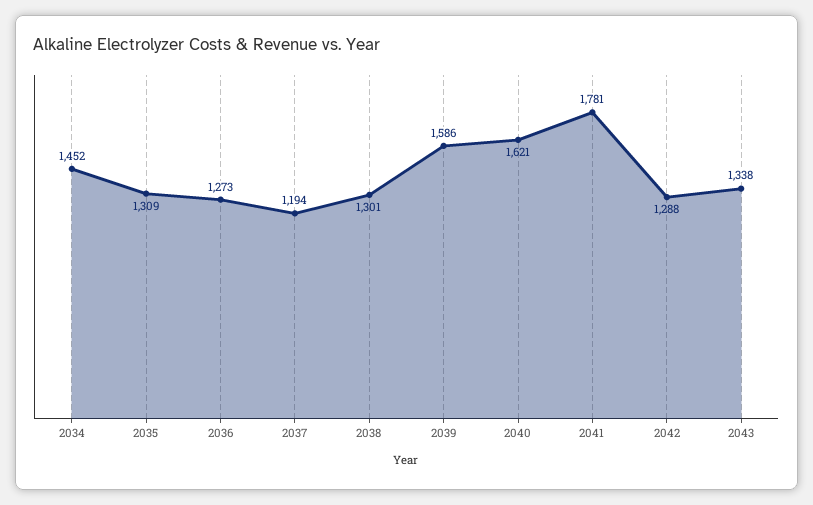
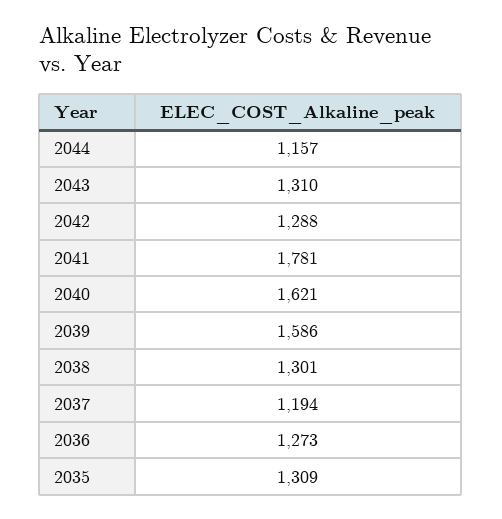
2034: 1452 -> none
2043: 1338 -> 1310
2044: none -> 1157

